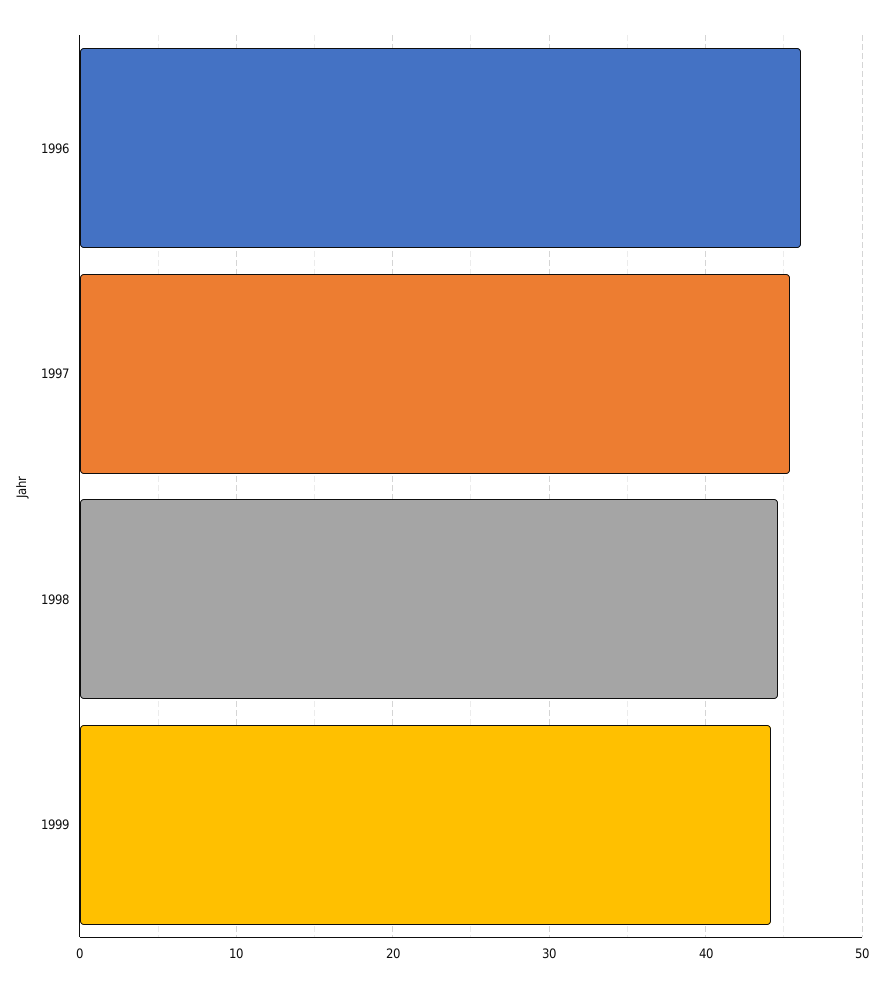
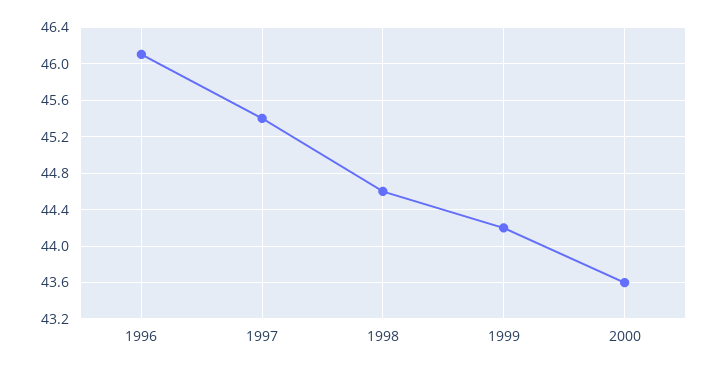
2000: none -> 43.6

